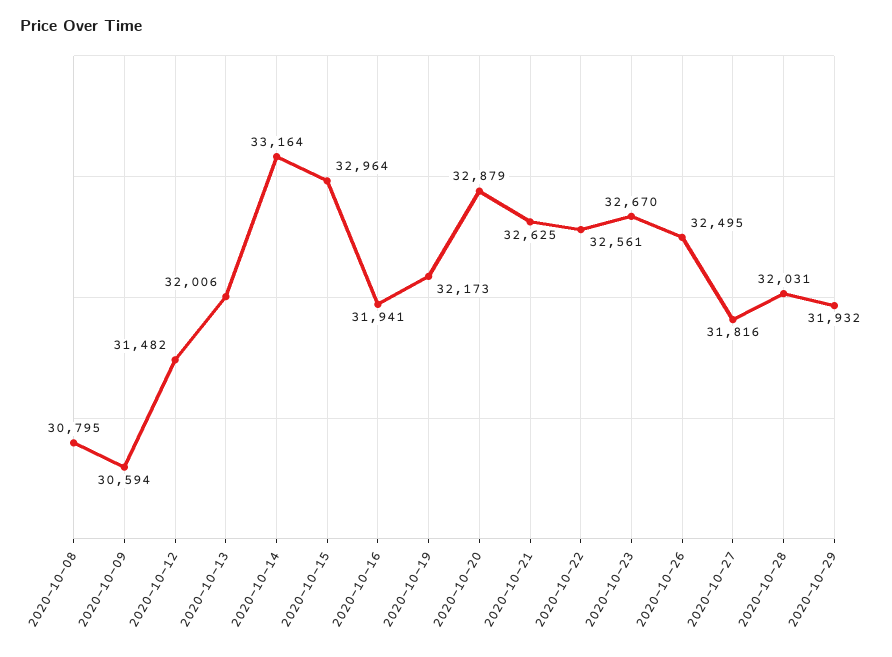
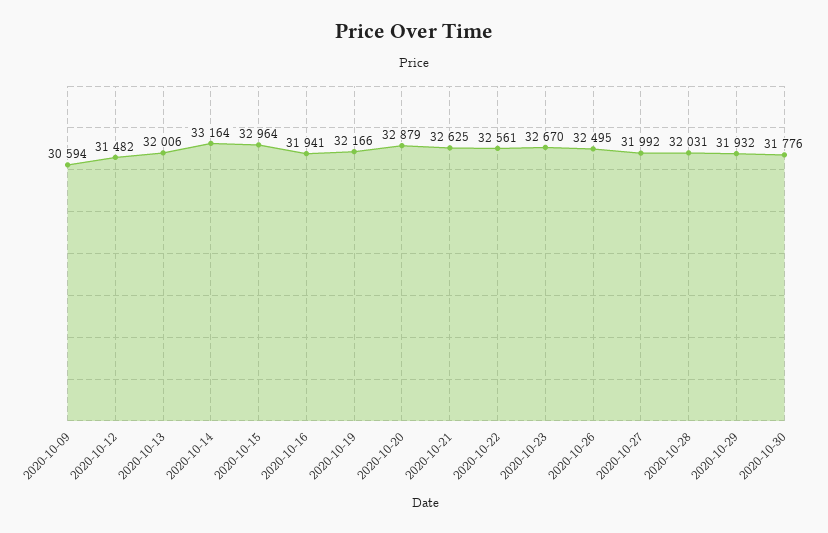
2020-10-08: 30795 -> none
2020-10-19: 32173 -> 32166
2020-10-27: 31816 -> 31992
2020-10-30: none -> 31776

